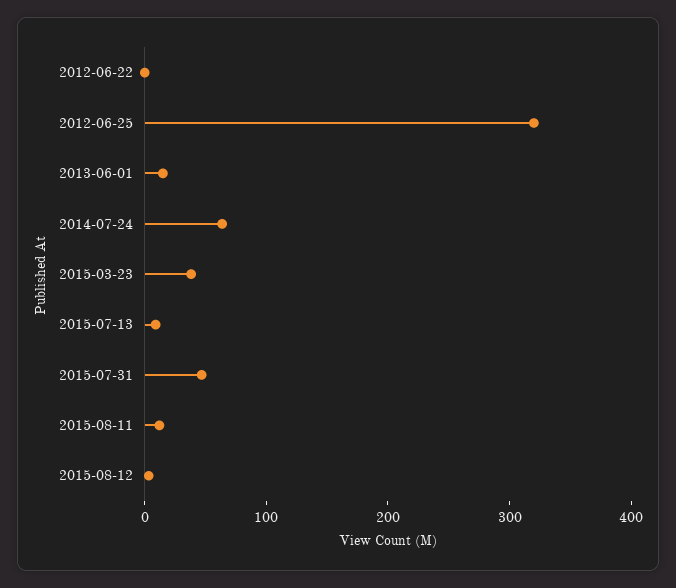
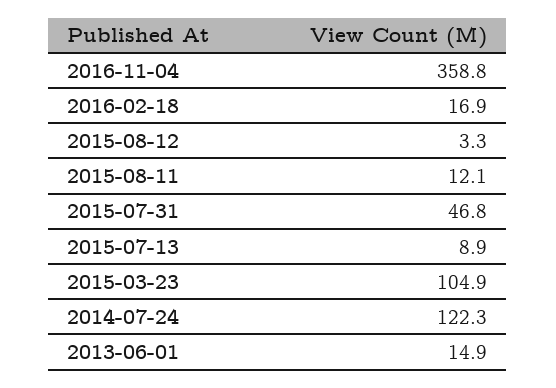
2012-06-22: 0 -> none
2012-06-25: 320 -> none
2014-07-24: 60 -> 122.3
2015-03-23: 40 -> 104.9
2016-11-04: none -> 358.8
2016-02-18: none -> 16.9

